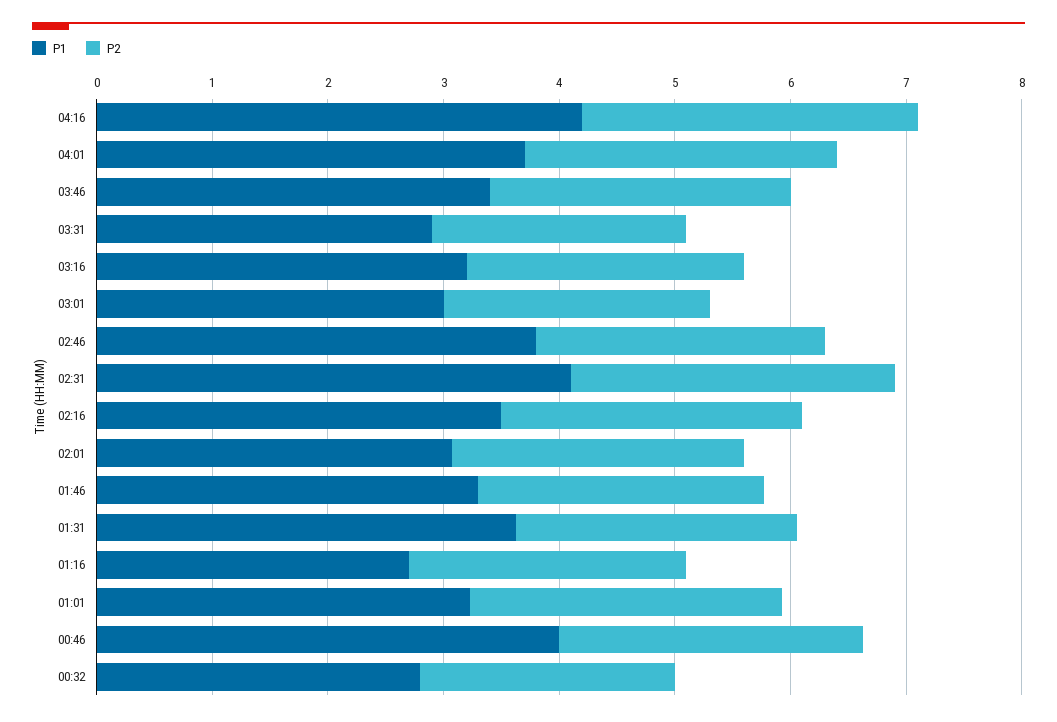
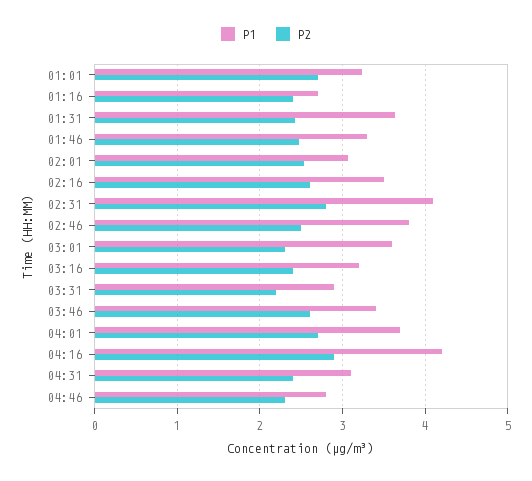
P1, 03:01: 3 -> 3.6
P1, 00:46: 4 -> none
P2, 00:46: 2.6 -> none
P1, 00:32: 2.8 -> none
P2, 00:32: 2.2 -> none
P1, 04:31: none -> 3.1
P2, 04:31: none -> 2.4
P1, 04:46: none -> 2.8
P2, 04:46: none -> 2.3

